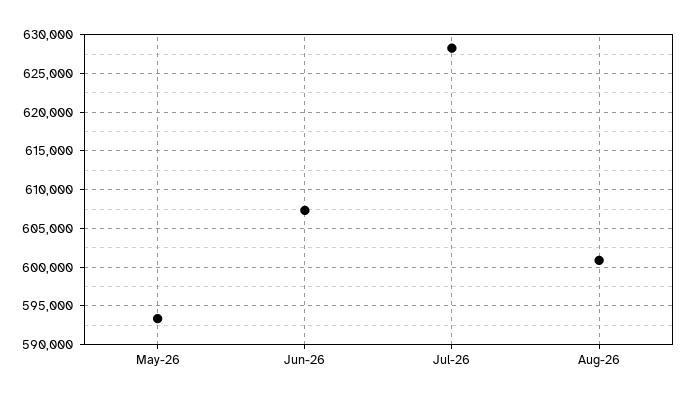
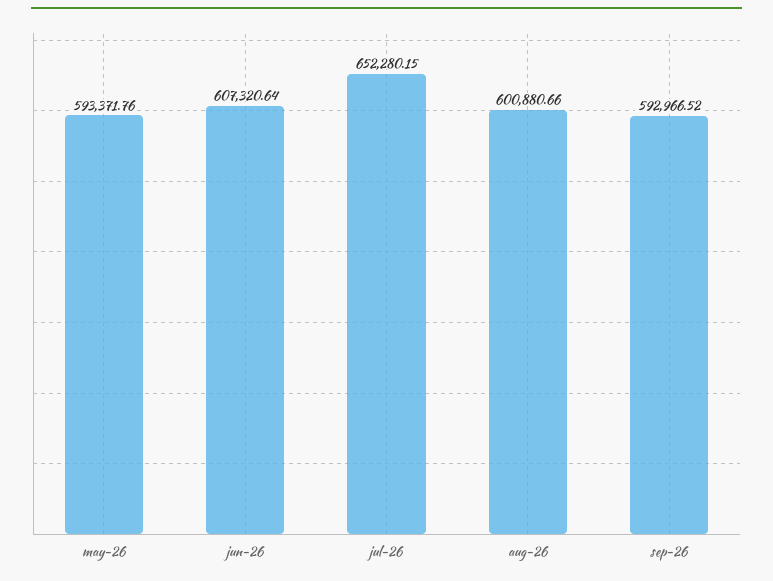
Jul-26: 628000 -> 652280.15
sep-26: none -> 592966.52

